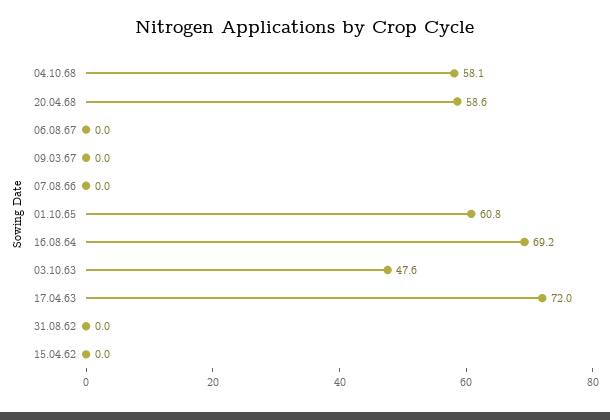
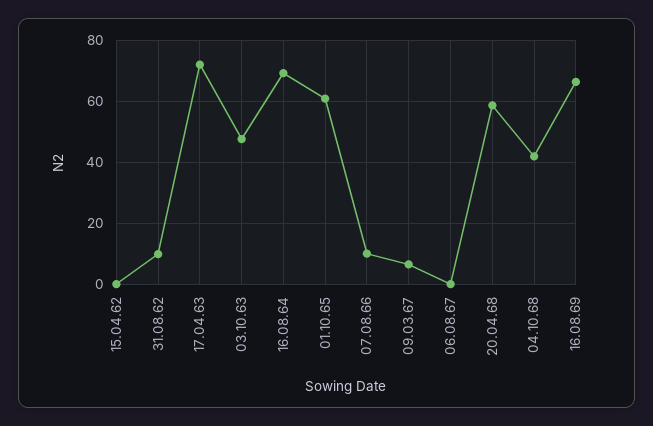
04.10.68: 58.1 -> 42
09.03.67: 0 -> 6
07.08.66: 0 -> 10
31.08.62: 0 -> 10
16.08.69: none -> 66

